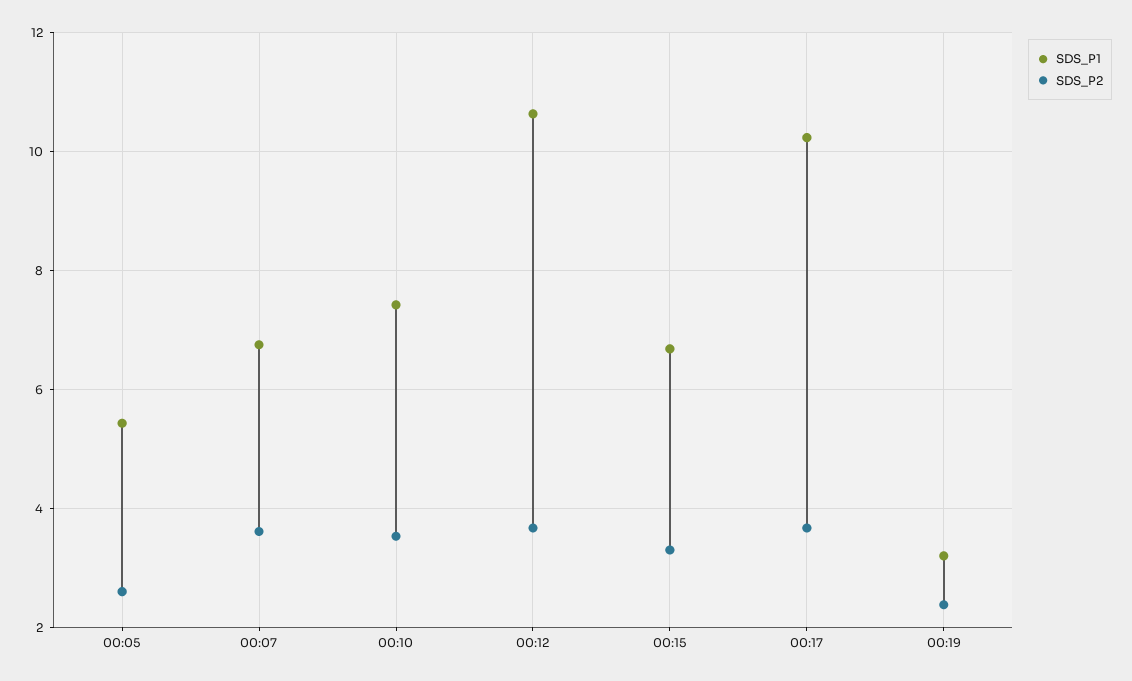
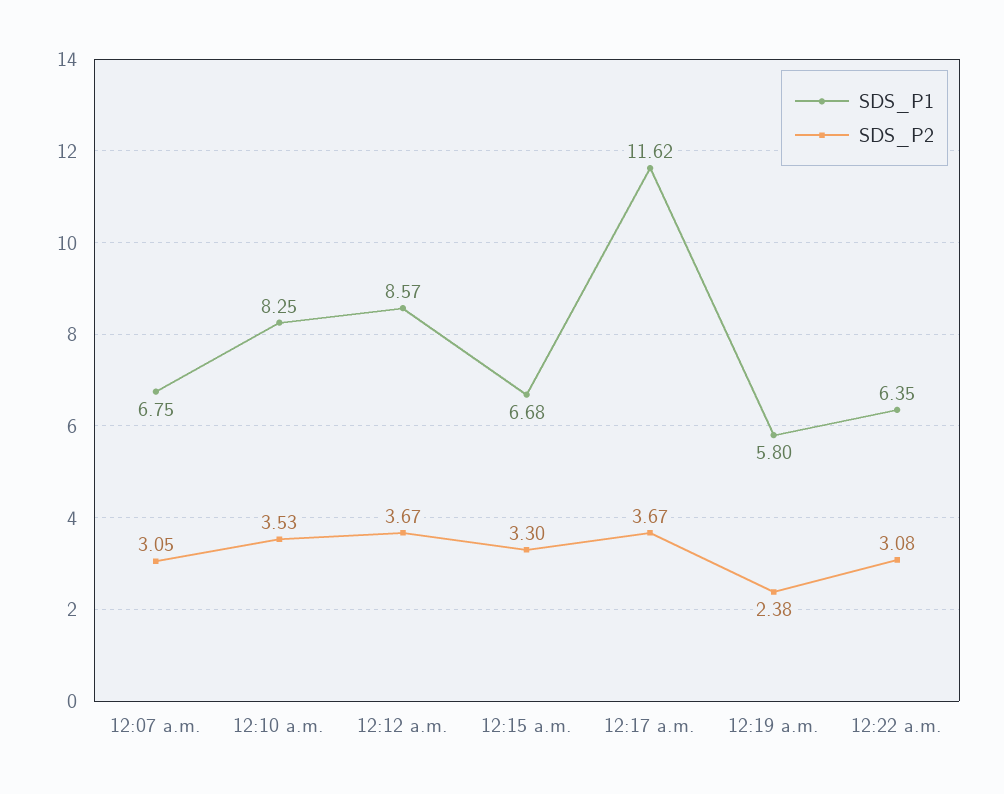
SDS_P1, 00:05: 5.4 -> none
SDS_P2, 00:05: 2.6 -> none
SDS_P2, 00:07: 3.6 -> 3.05
SDS_P1, 00:10: 7.4 -> 8.25
SDS_P1, 00:12: 10.6 -> 8.57
SDS_P1, 00:17: 10.2 -> 11.62
SDS_P1, 00:19: 3.2 -> 5.8
SDS_P1, 12:22 a.m.: none -> 6.35
SDS_P2, 12:22 a.m.: none -> 3.08

